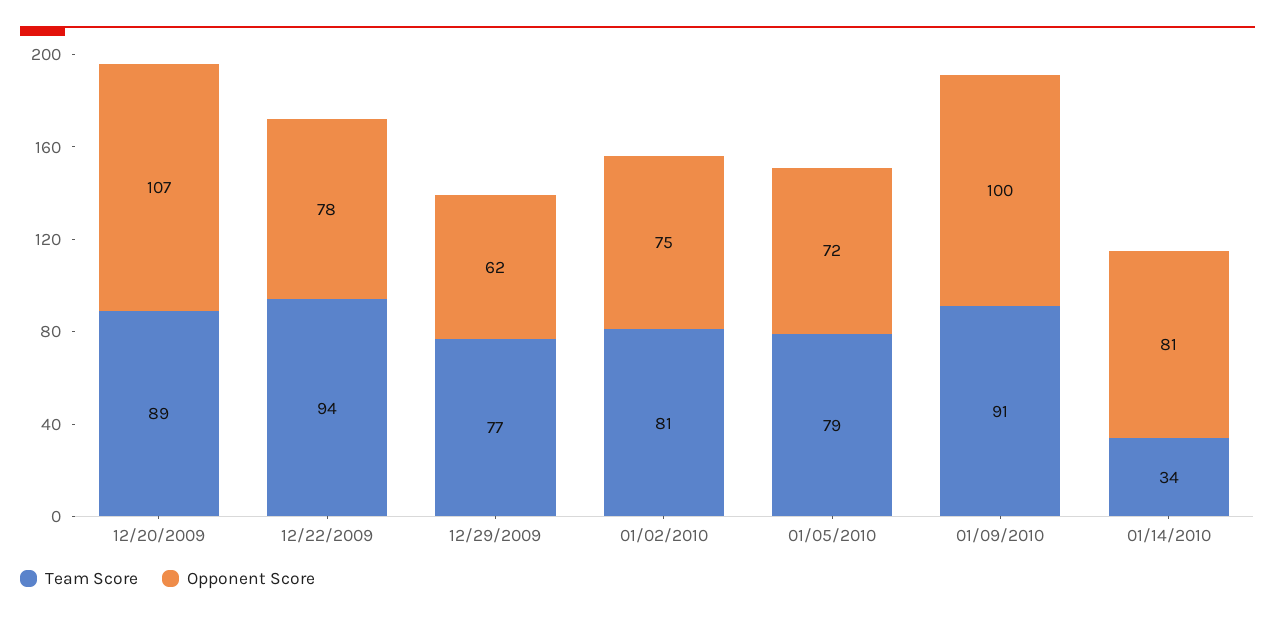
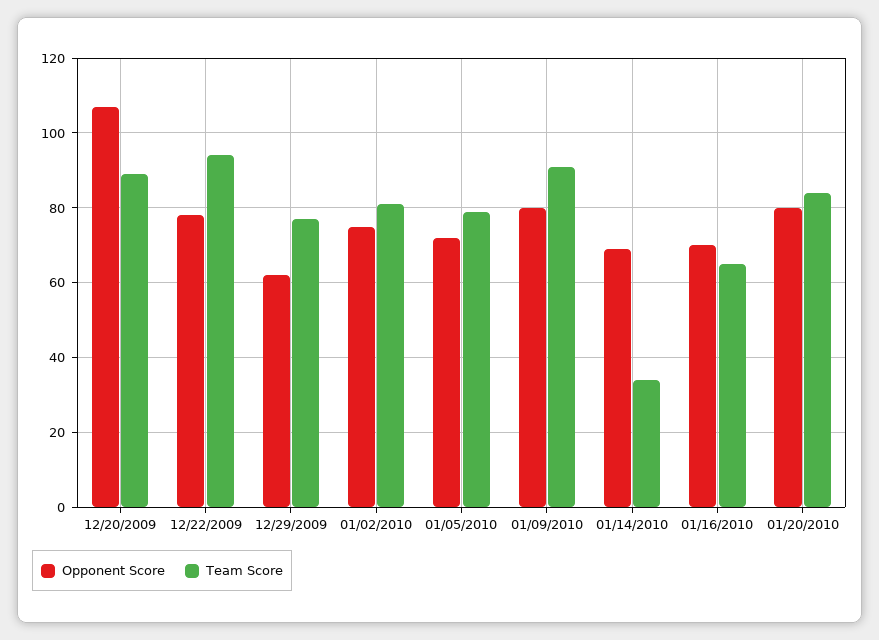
Opponent Score, 01/09/2010: 100 -> 80
Opponent Score, 01/14/2010: 81 -> 70
Opponent Score, 01/16/2010: none -> 70
Team Score, 01/16/2010: none -> 65
Opponent Score, 01/20/2010: none -> 80
Team Score, 01/20/2010: none -> 85

